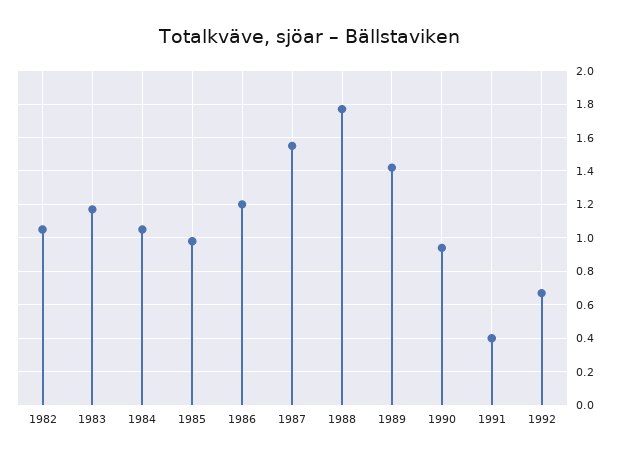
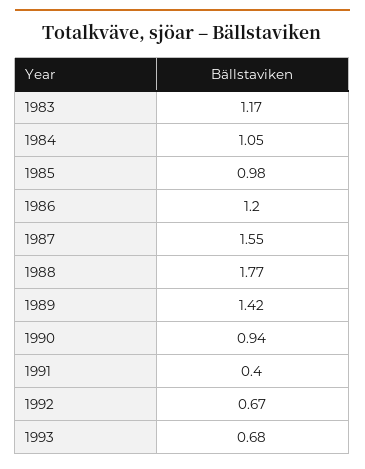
1982: 1.05 -> none
1993: none -> 0.68

